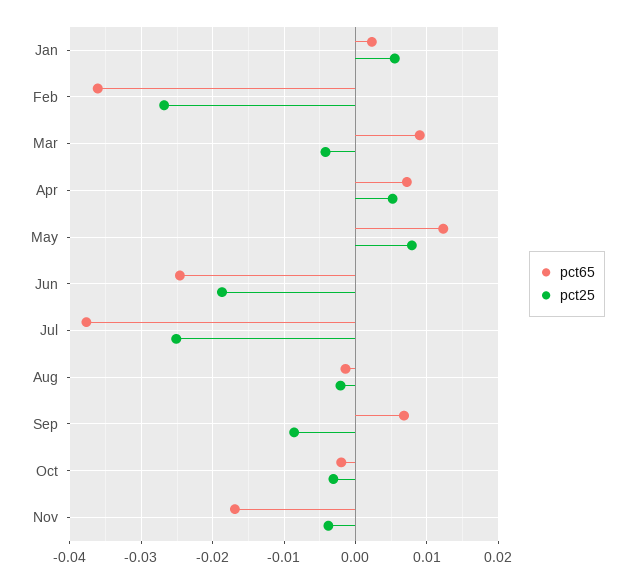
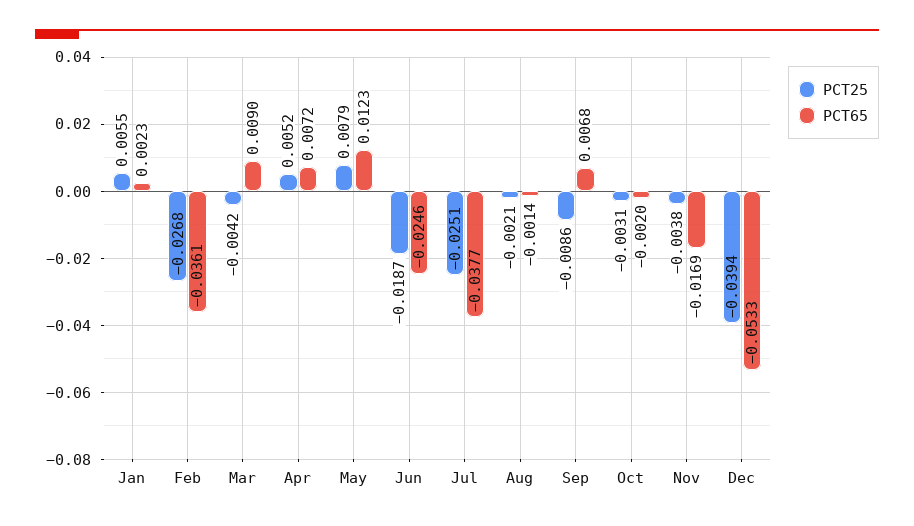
pct25, Dec: none -> -0.0394
pct65, Dec: none -> -0.0533

